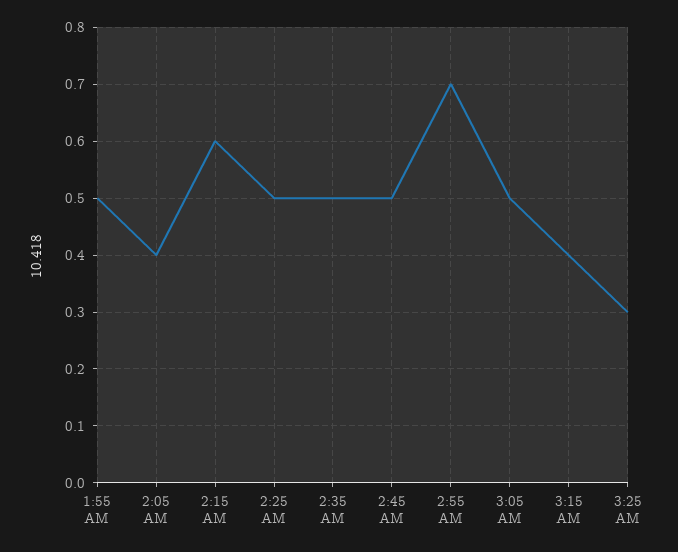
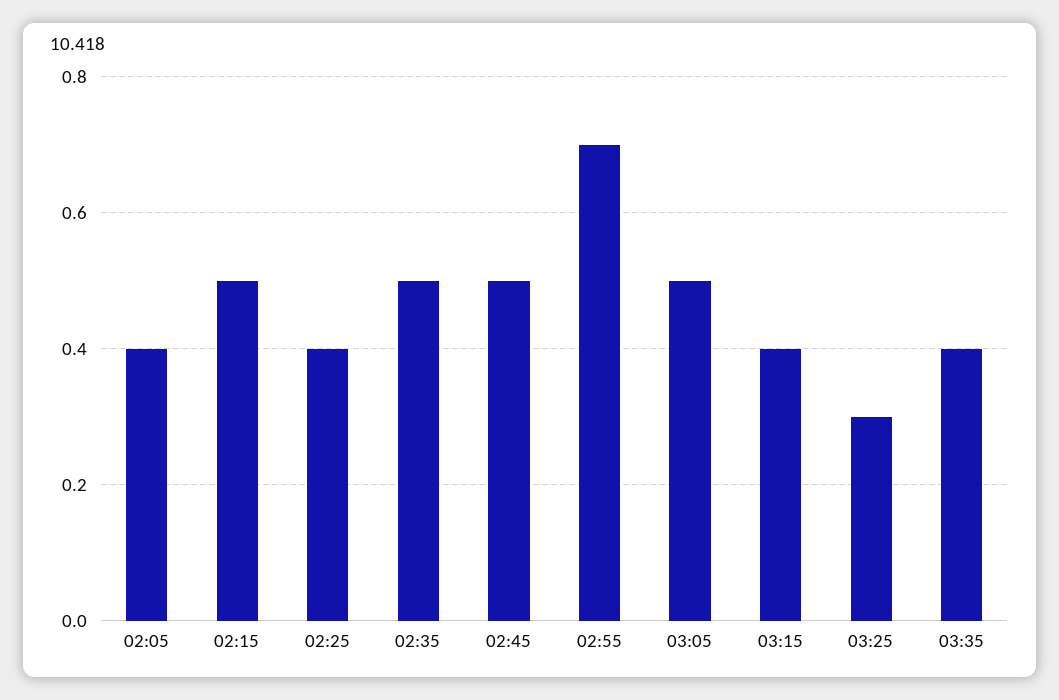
1:55 AM: 0.5 -> none
2:15 AM: 0.6 -> 0.5
2:25 AM: 0.5 -> 0.4
03:35: none -> 0.4

